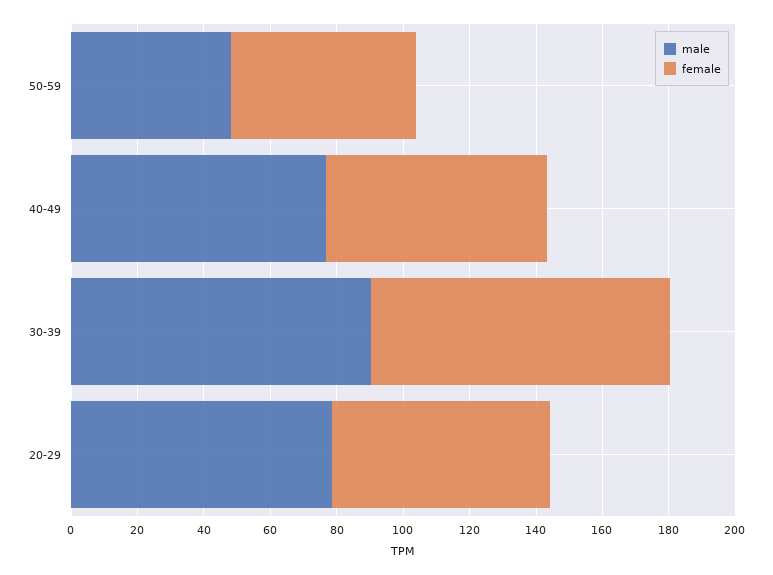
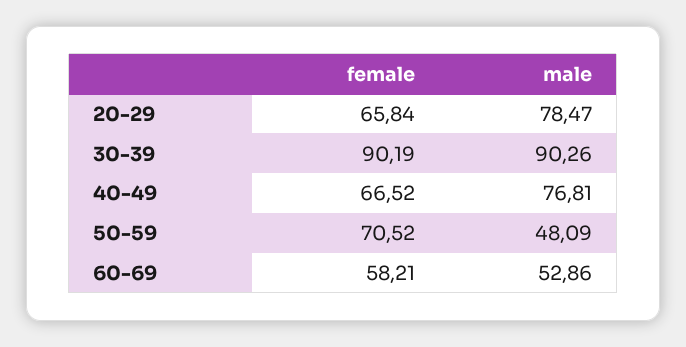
female, 50-59: 55 -> 70.52
female, 60-69: none -> 58.21
male, 60-69: none -> 52.86

